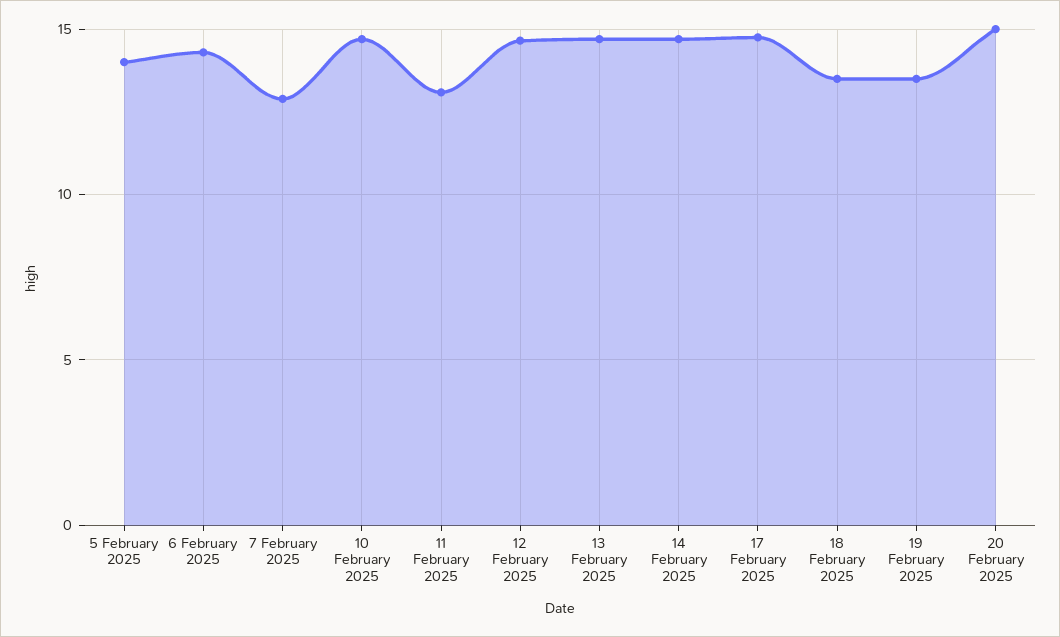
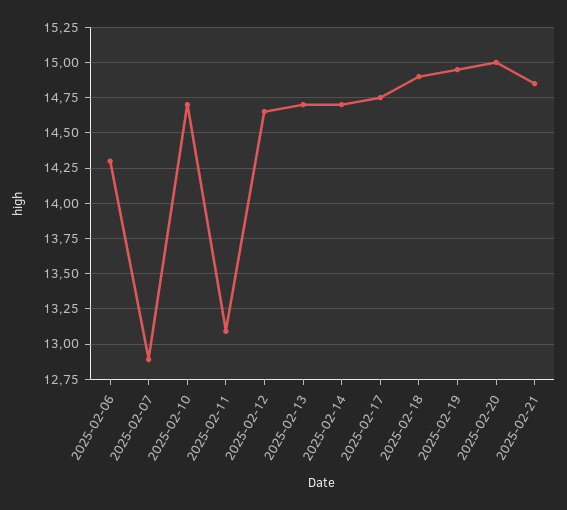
5 February 2025: 14 -> none
18 February 2025: 13.5 -> 14.9
19 February 2025: 13.5 -> 14.95
2025-02-21: none -> 14.85

